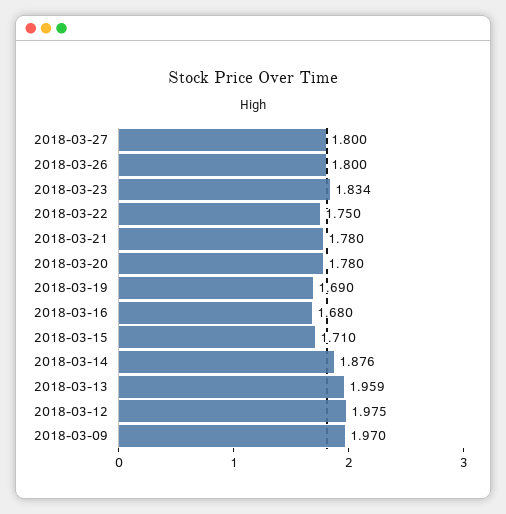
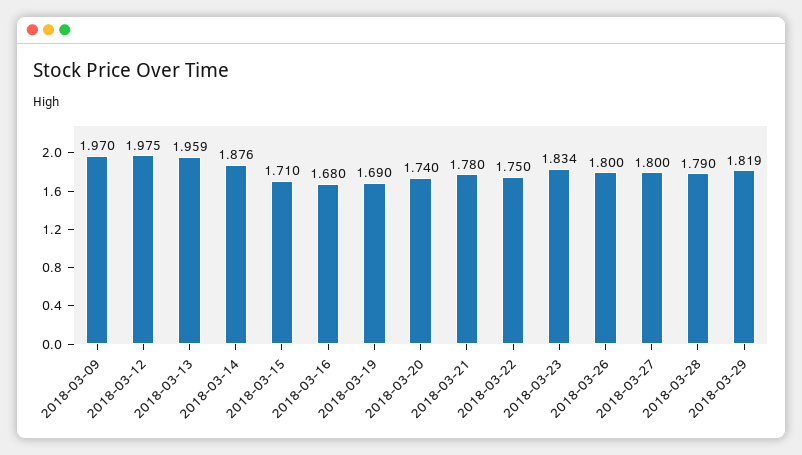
2018-03-20: 1.78 -> 1.74
2018-03-28: none -> 1.79
2018-03-29: none -> 1.819

